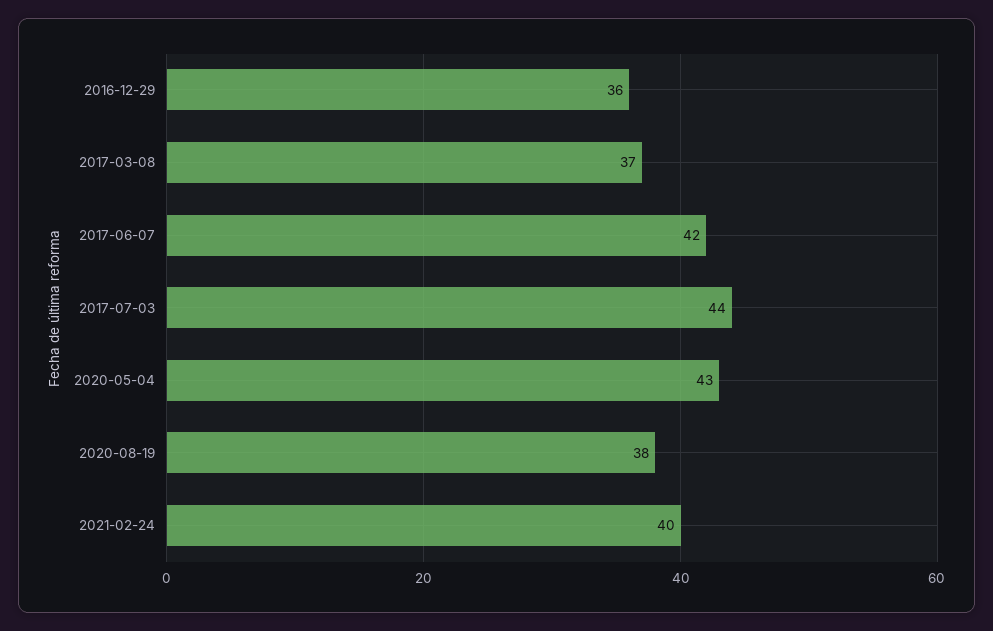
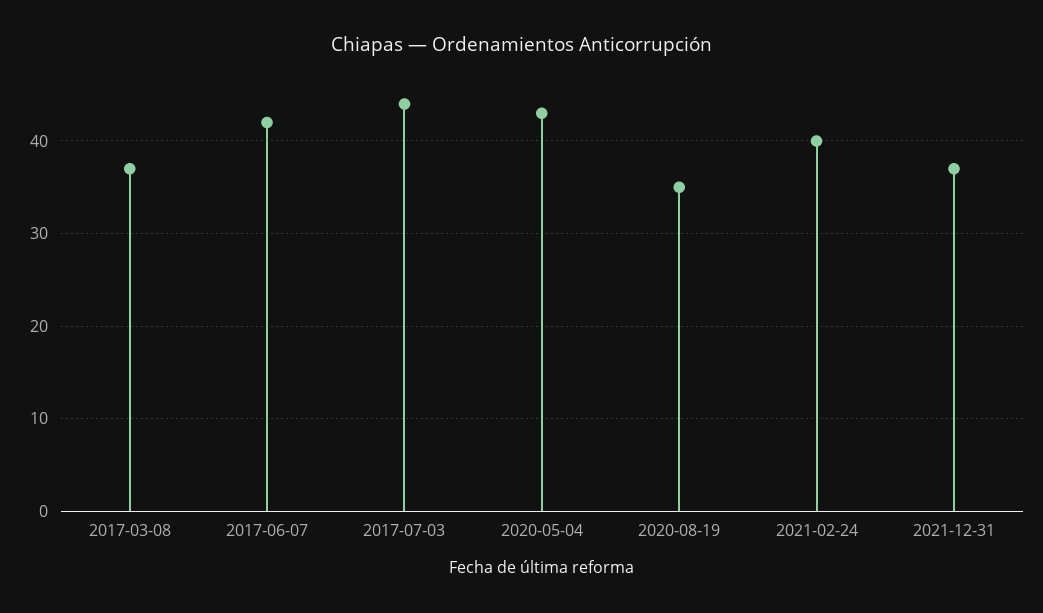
2016-12-29: 36 -> none
2020-08-19: 38 -> 35
2021-12-31: none -> 37

